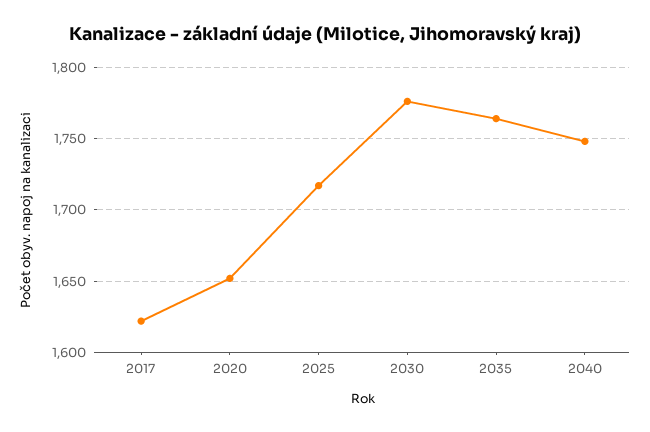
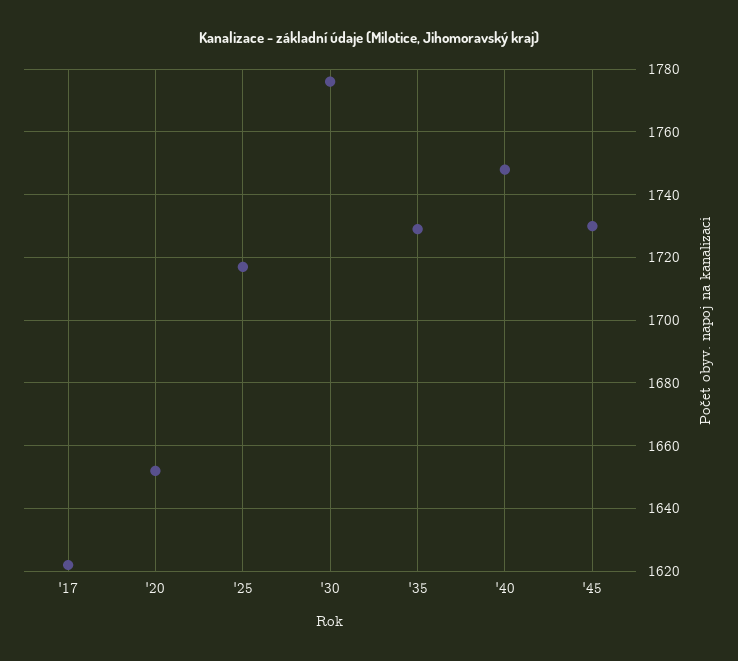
2035: 1765 -> 1730
'45: none -> 1730

